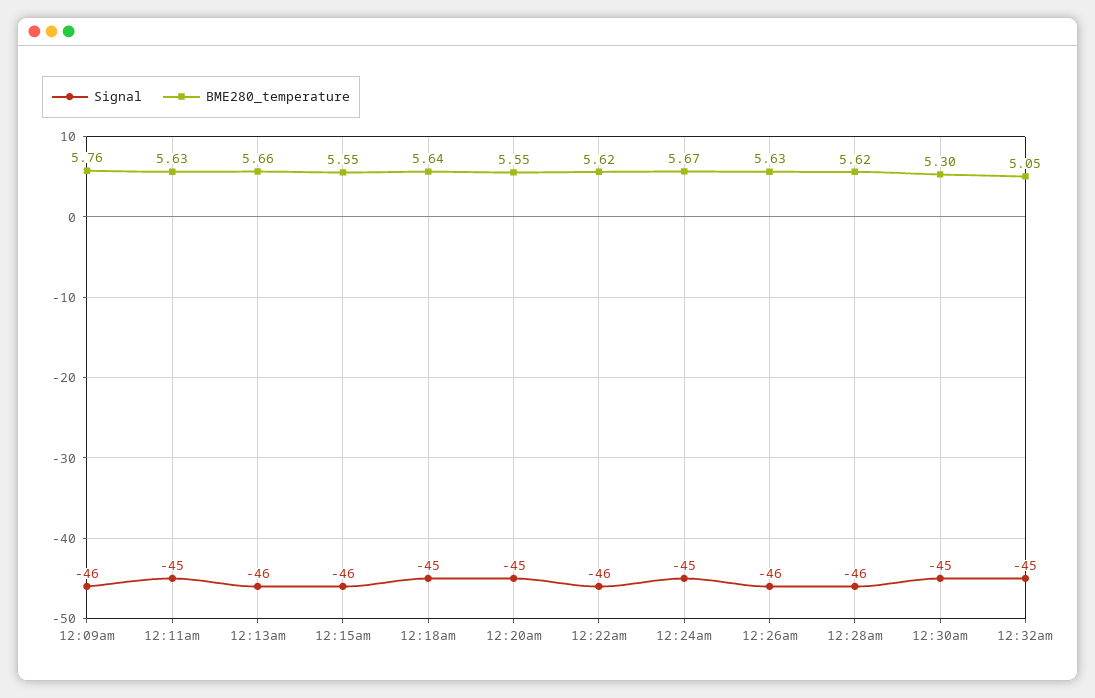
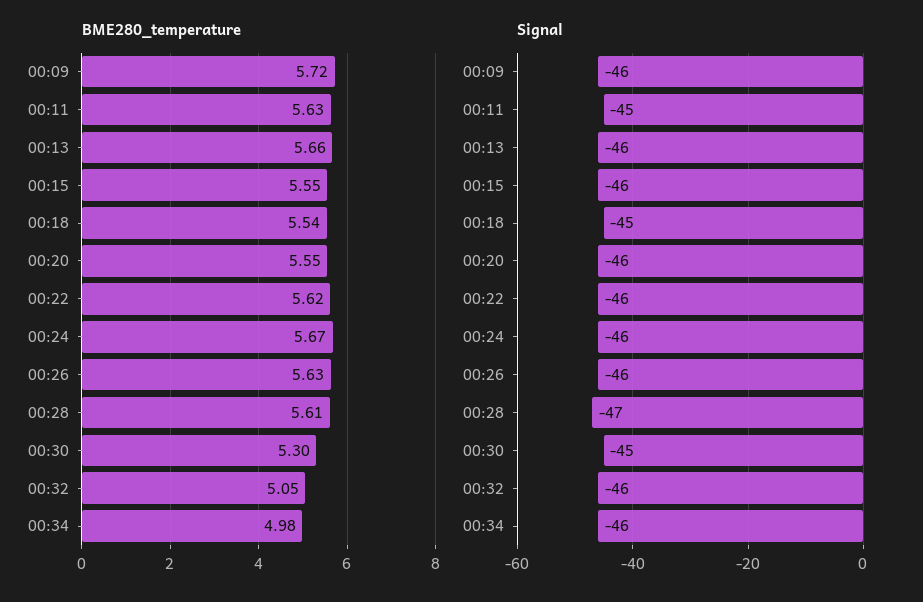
BME280_temperature, 12:09am: 5.76 -> 5.72
BME280_temperature, 12:18am: 5.64 -> 5.54
Signal, 12:20am: -45 -> -46
Signal, 12:24am: -45 -> -46
Signal, 12:28am: -46 -> -47
BME280_temperature, 12:28am: 5.62 -> 5.61
Signal, 12:32am: -45 -> -46
BME280_temperature, 00:34: none -> 4.98
Signal, 00:34: none -> -46

